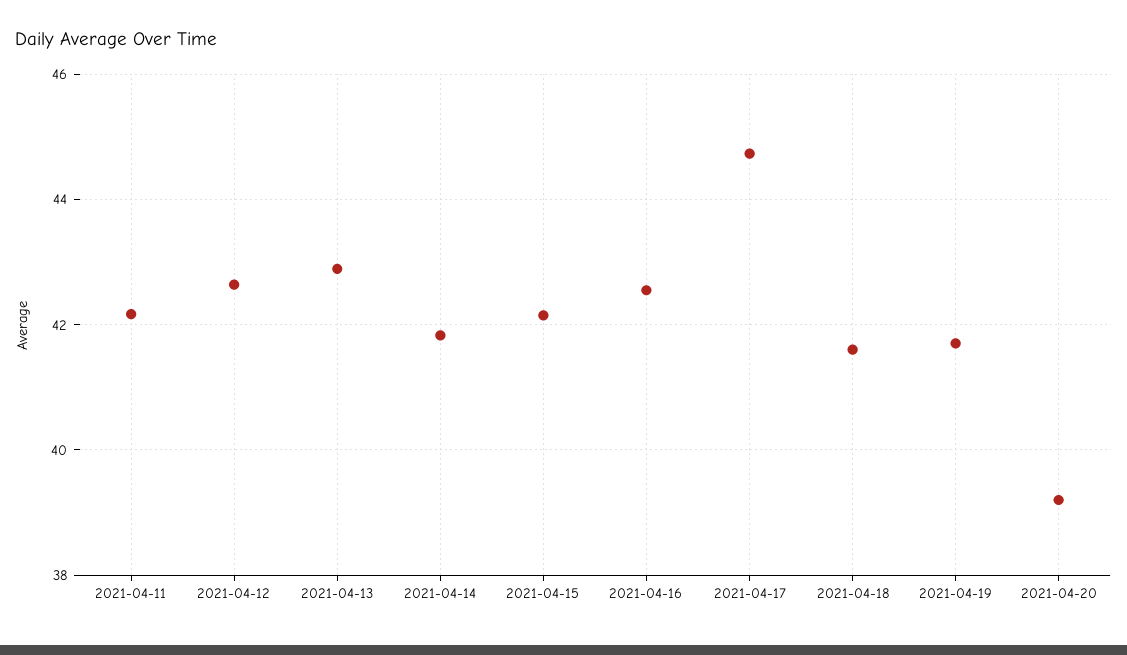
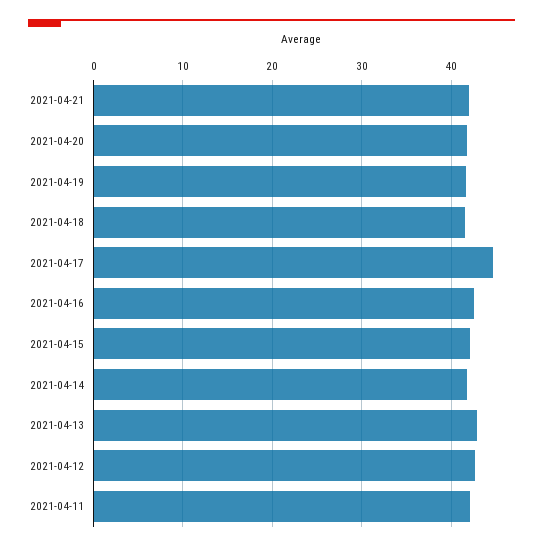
2021-04-20: 39.2 -> 42
2021-04-21: none -> 42

